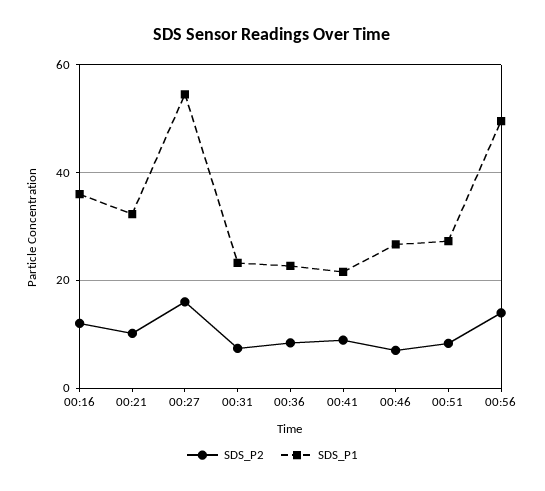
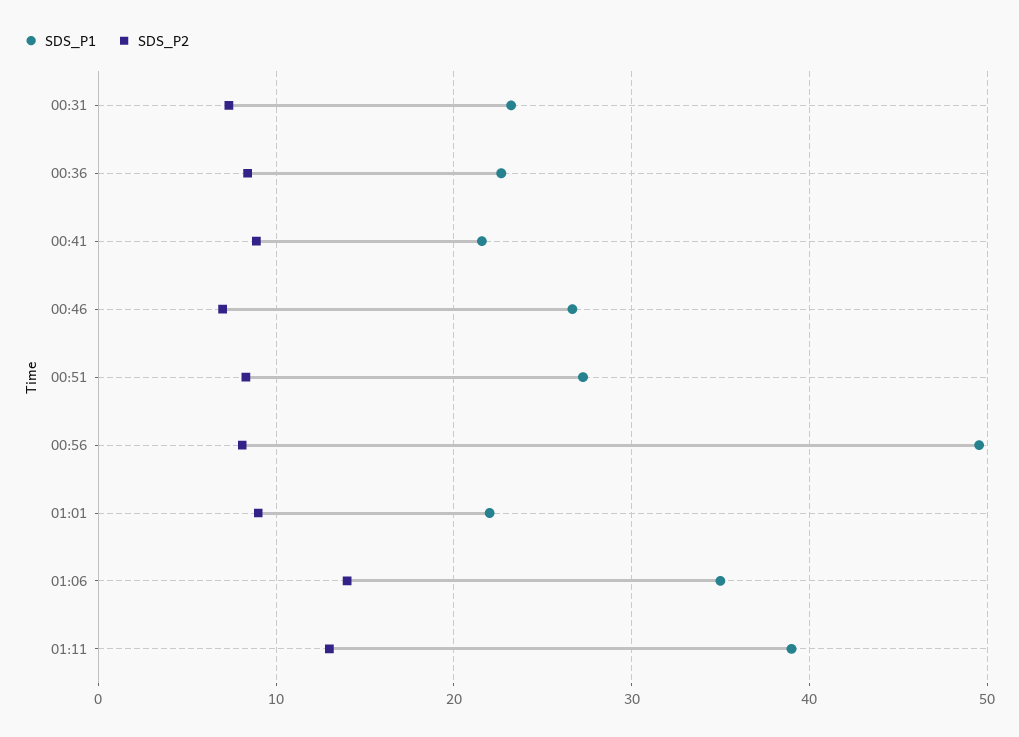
SDS_P2, 00:16: 12 -> none
SDS_P1, 00:16: 36 -> none
SDS_P2, 00:21: 10 -> none
SDS_P1, 00:21: 32 -> none
SDS_P2, 00:27: 16 -> none
SDS_P1, 00:27: 54 -> none
SDS_P2, 00:56: 14 -> 8
SDS_P1, 01:01: none -> 22
SDS_P2, 01:01: none -> 9
SDS_P1, 01:06: none -> 35
SDS_P2, 01:06: none -> 14
SDS_P1, 01:11: none -> 39
SDS_P2, 01:11: none -> 13

